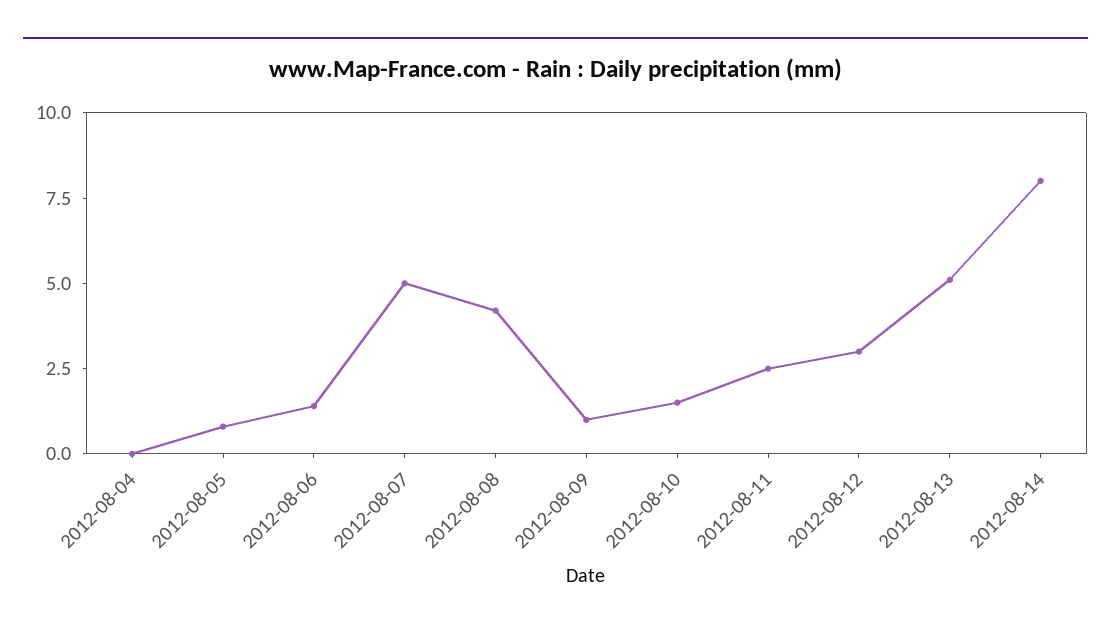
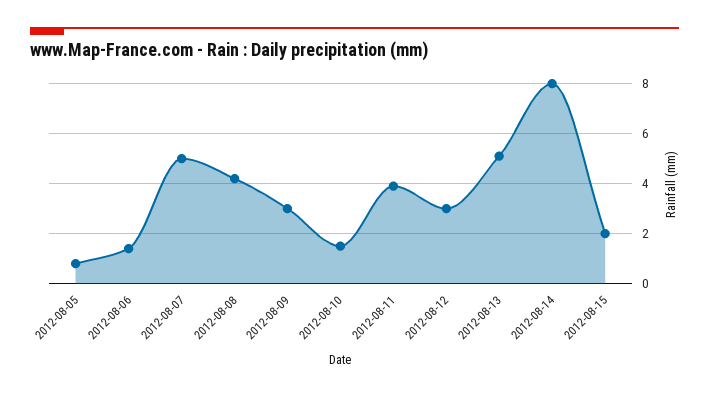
2012-08-04: 0 -> none
2012-08-09: 1 -> 3
2012-08-11: 2.5 -> 4
2012-08-15: none -> 2

